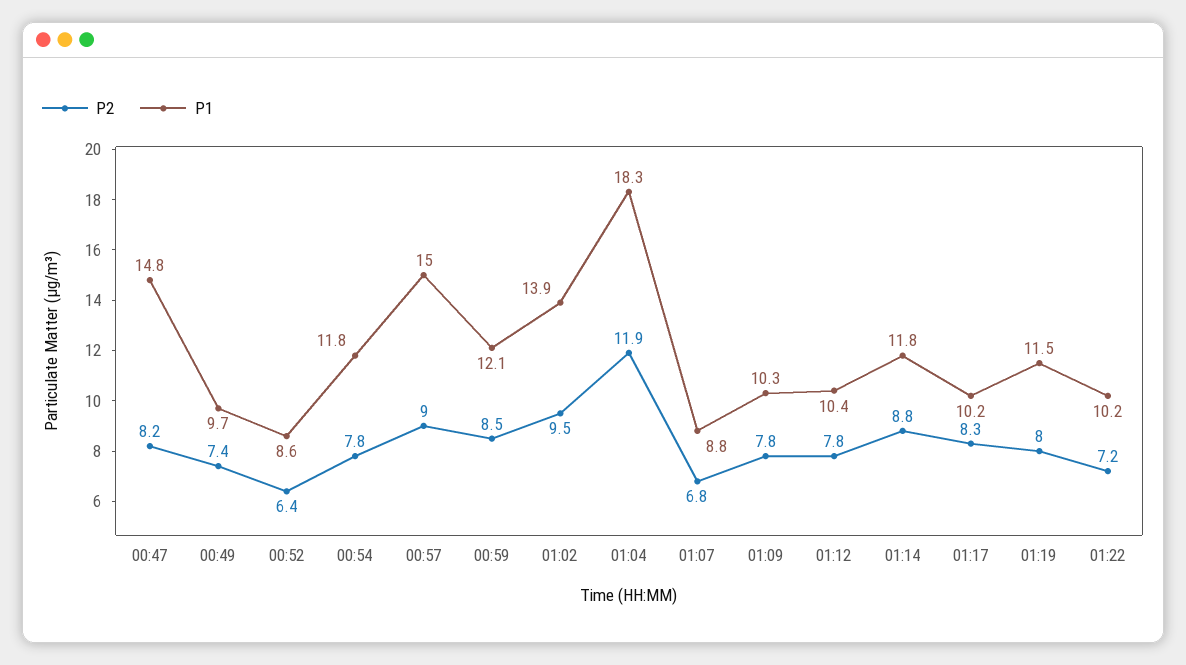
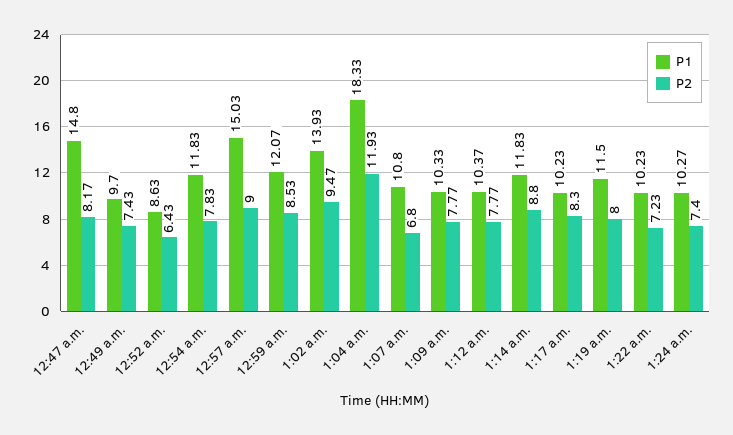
P1, 01:07: 8.8 -> 10.8
P1, 1:24 a.m.: none -> 10.27
P2, 1:24 a.m.: none -> 7.4

